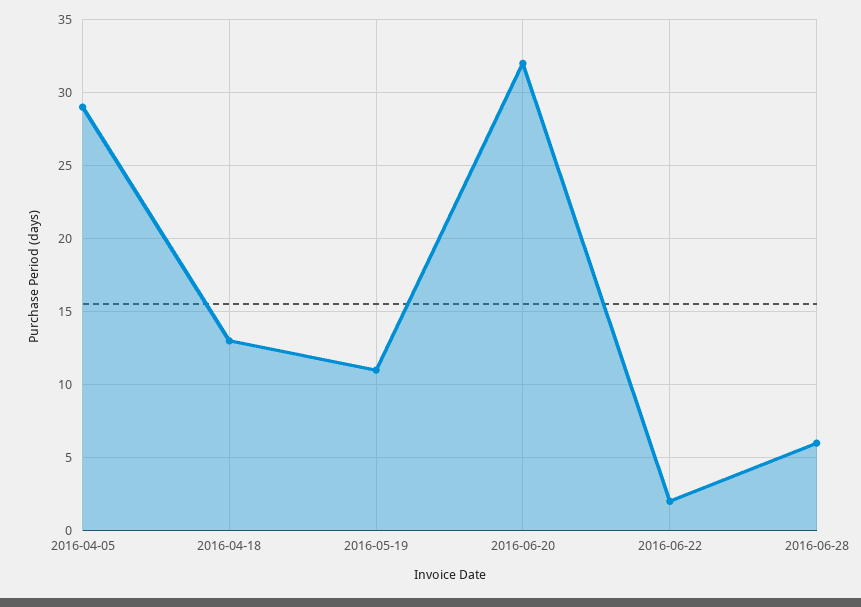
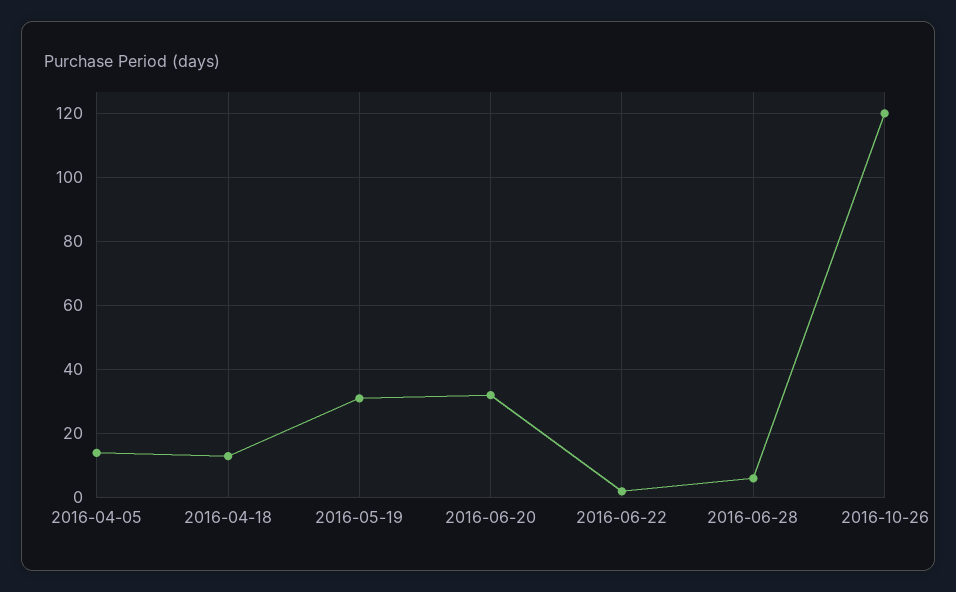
2016-04-05: 29 -> 15
2016-05-19: 11 -> 30
2016-10-26: none -> 120

